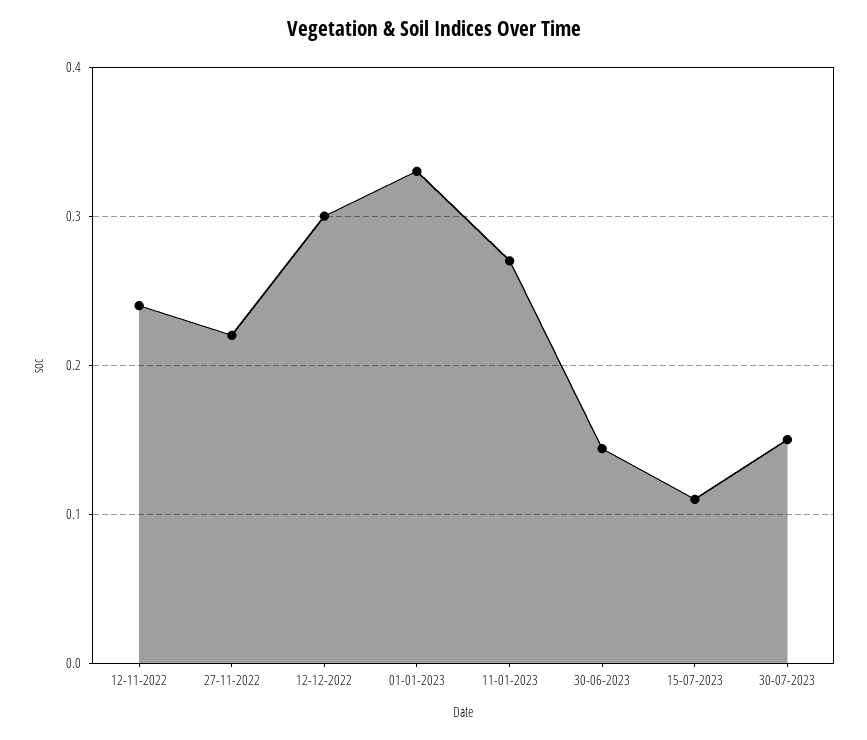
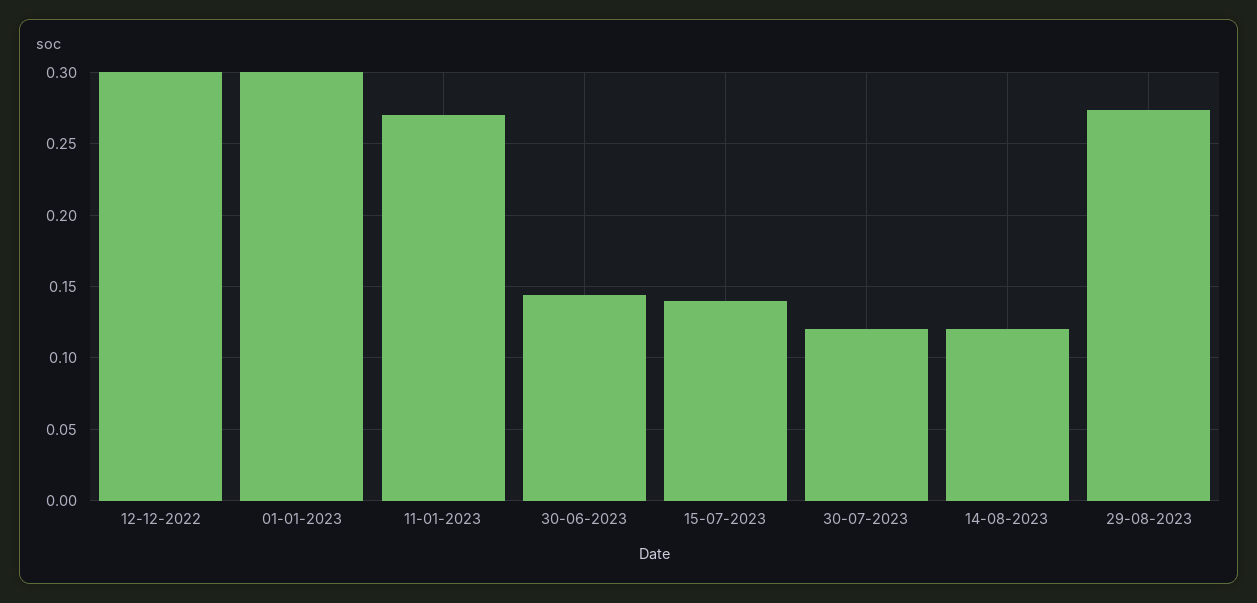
12-11-2022: 0.24 -> none
27-11-2022: 0.22 -> none
01-01-2023: 0.33 -> 0.3
15-07-2023: 0.11 -> 0.14
30-07-2023: 0.15 -> 0.12
14-08-2023: none -> 0.12
29-08-2023: none -> 0.275

